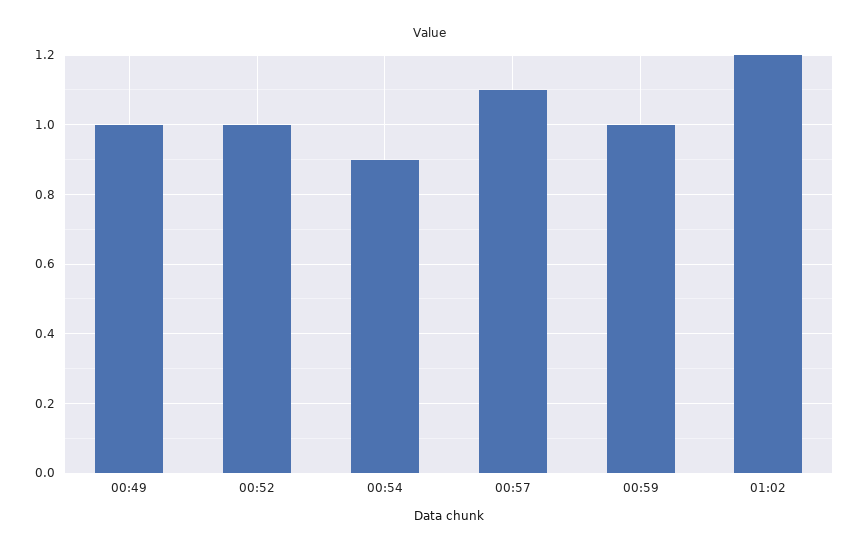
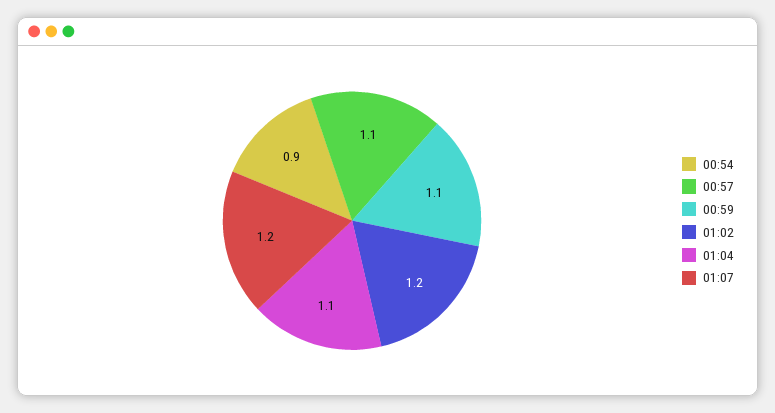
00:49: 1 -> none
00:52: 1 -> none
00:59: 1 -> 1.1
01:04: none -> 1.1
01:07: none -> 1.2

